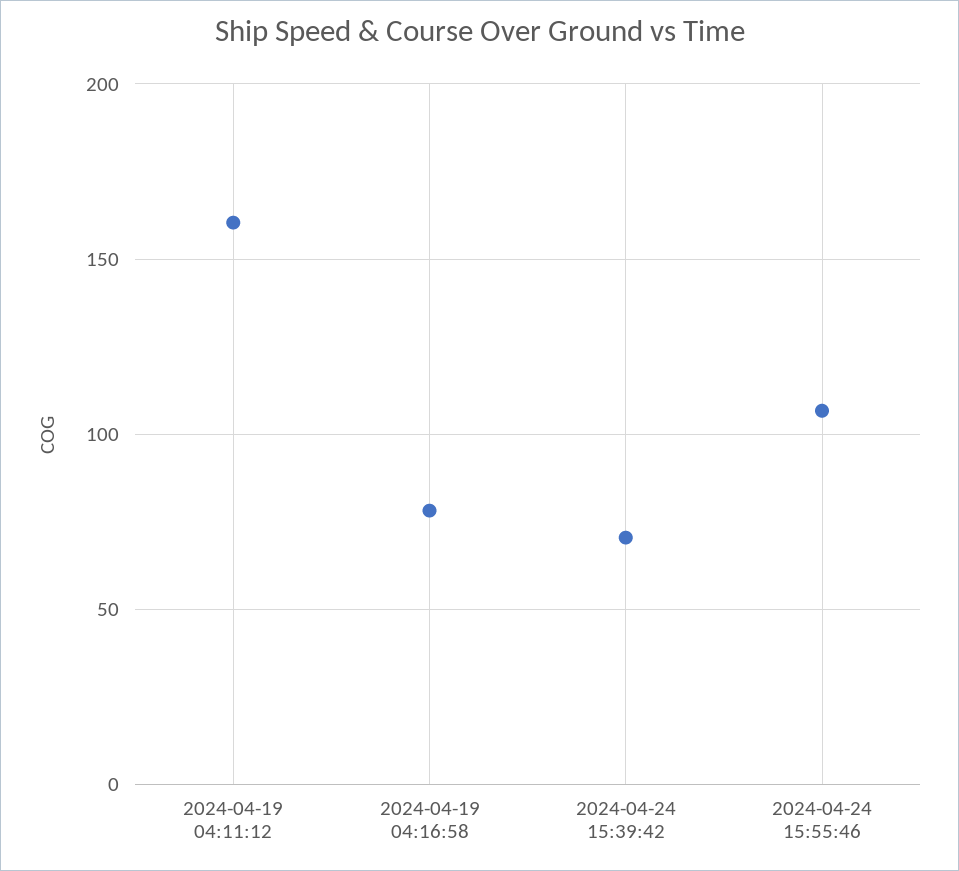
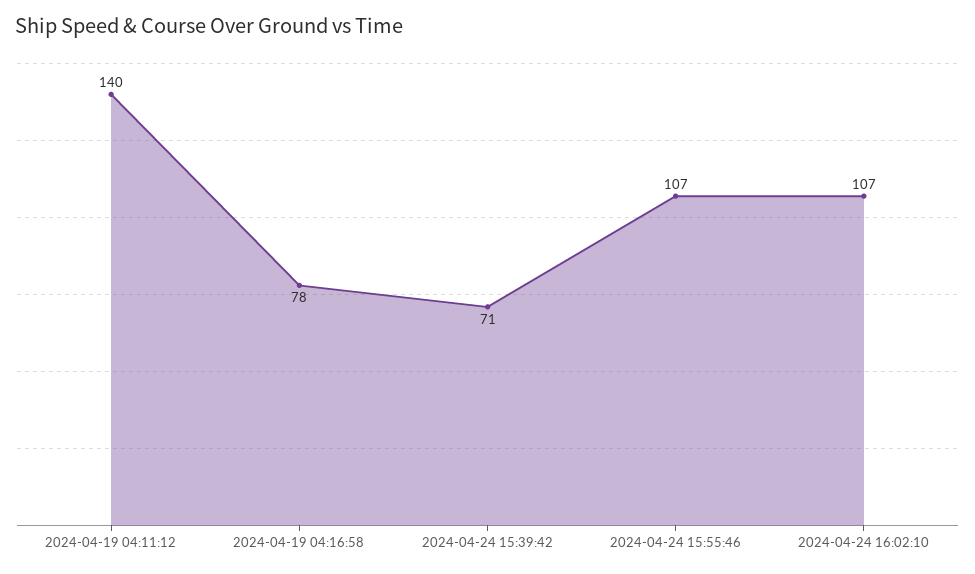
2024-04-19 04:11:12: 160 -> 140
2024-04-24 16:02:10: none -> 107

